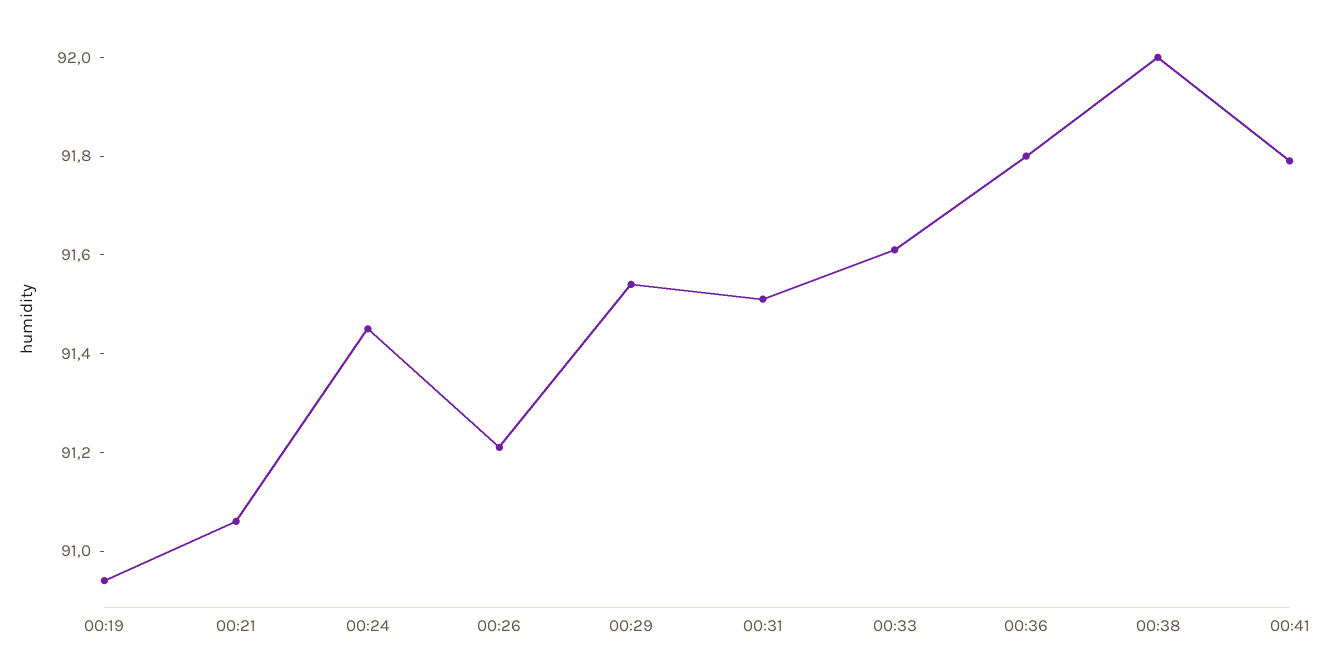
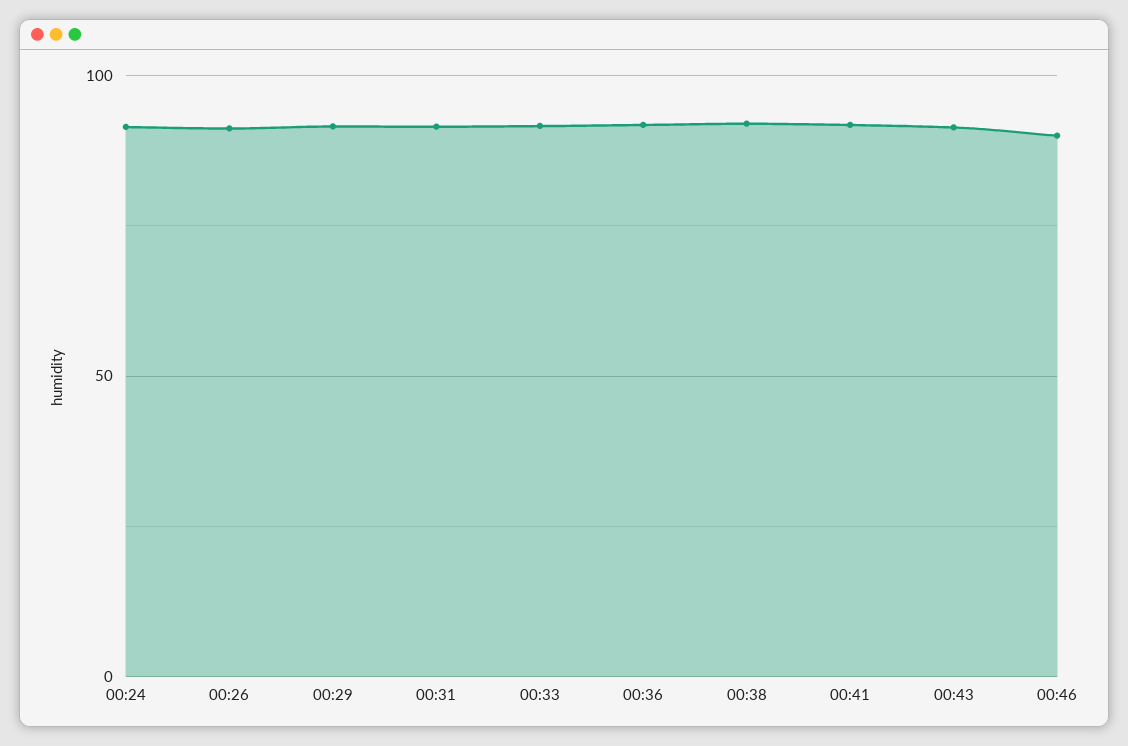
00:19: 90.95 -> none
00:21: 91.05 -> none
00:43: none -> 90
00:46: none -> 90

